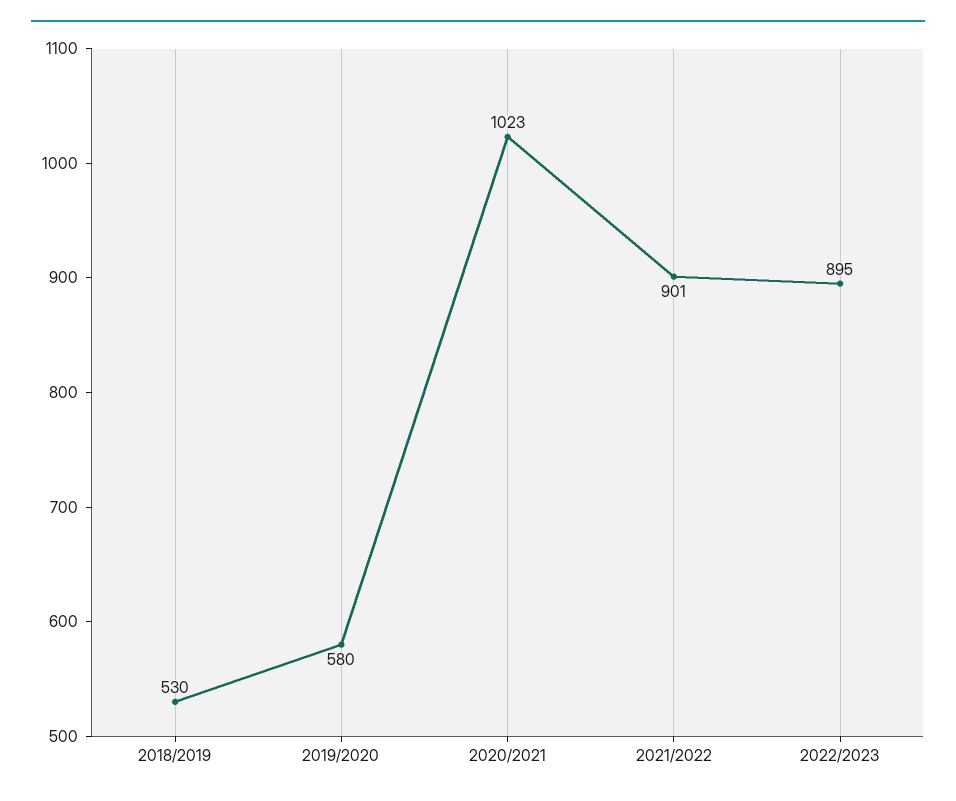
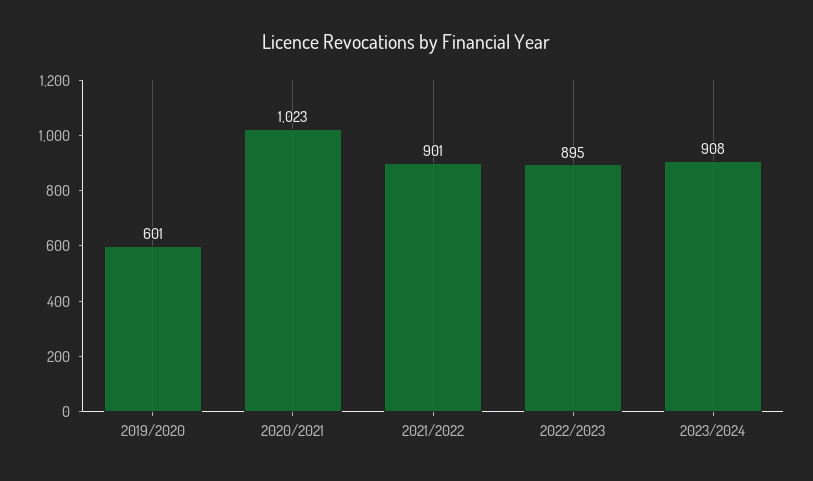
2018/2019: 530 -> none
2019/2020: 580 -> 601
2023/2024: none -> 908

